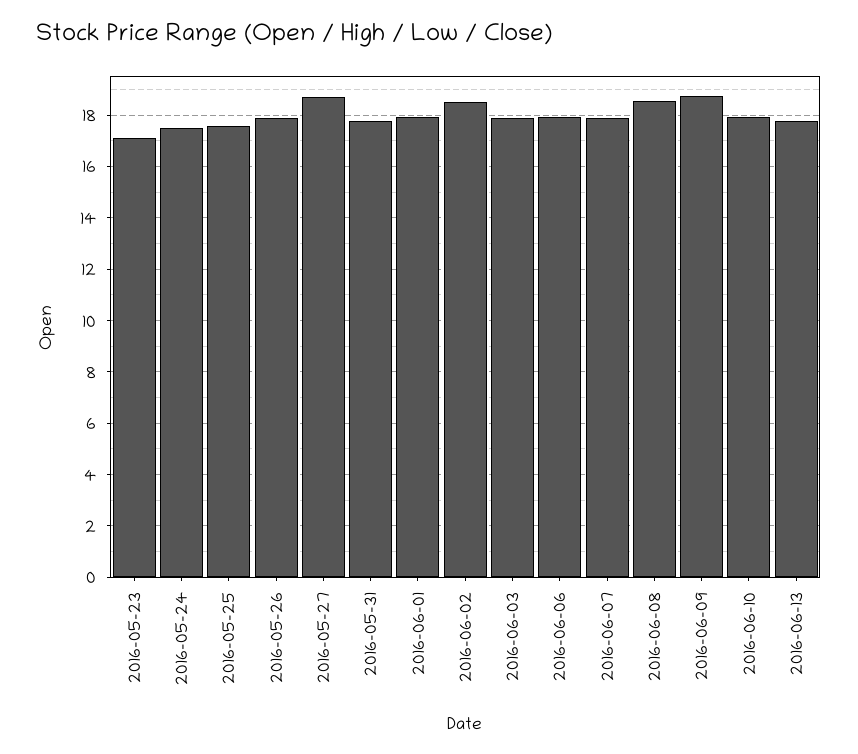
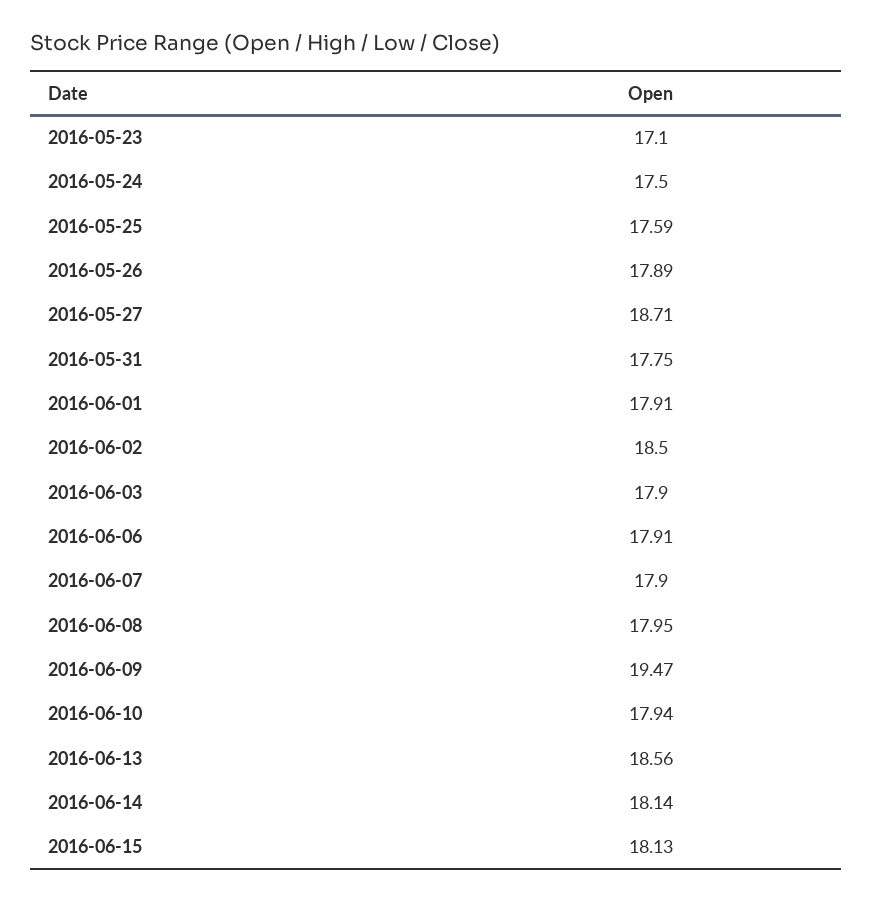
2016-06-08: 18.5 -> 17.95
2016-06-09: 18.75 -> 19.47
2016-06-13: 17.75 -> 18.56
2016-06-14: none -> 18.14
2016-06-15: none -> 18.13

